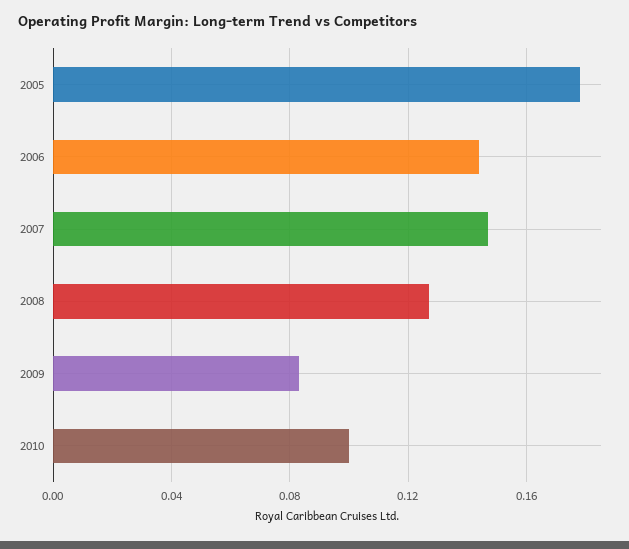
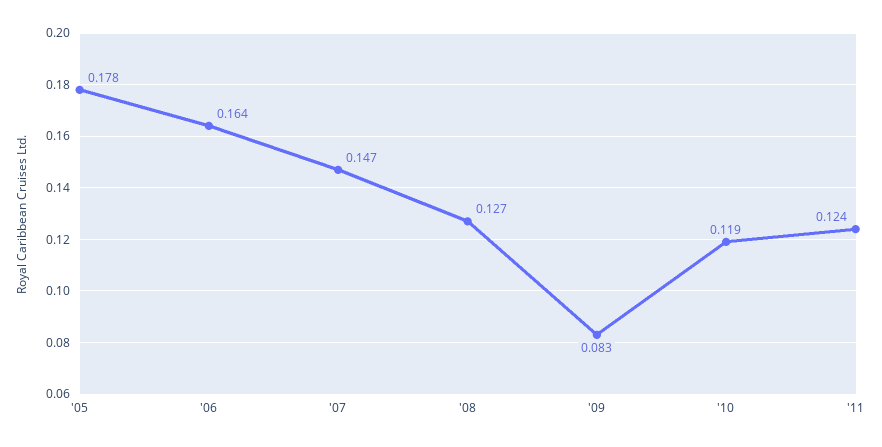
2006: 0.145 -> 0.164
2010: 0.1 -> 0.119
'11: none -> 0.124

